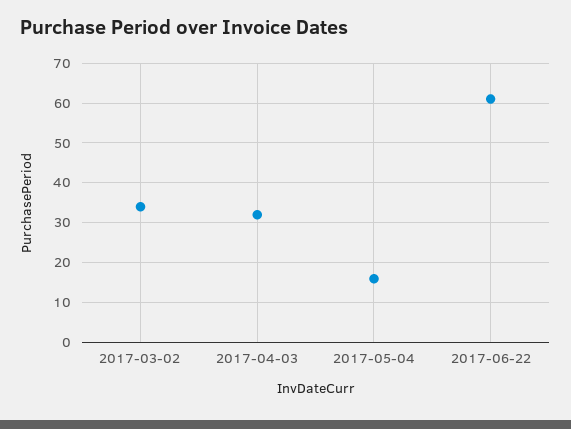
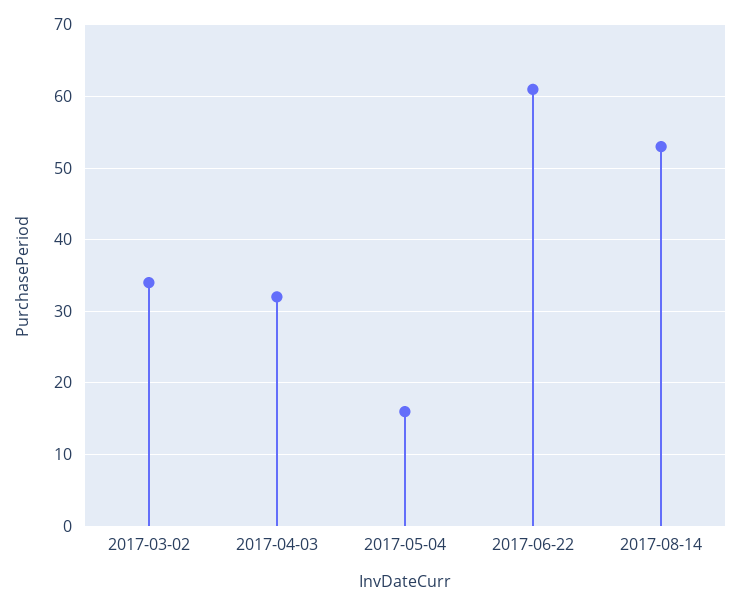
2017-08-14: none -> 53

